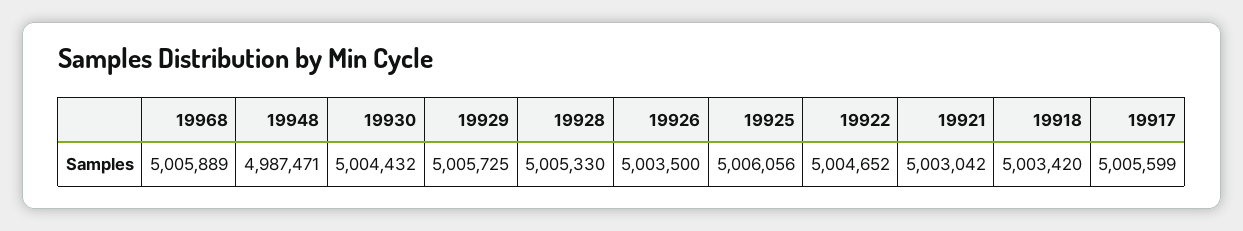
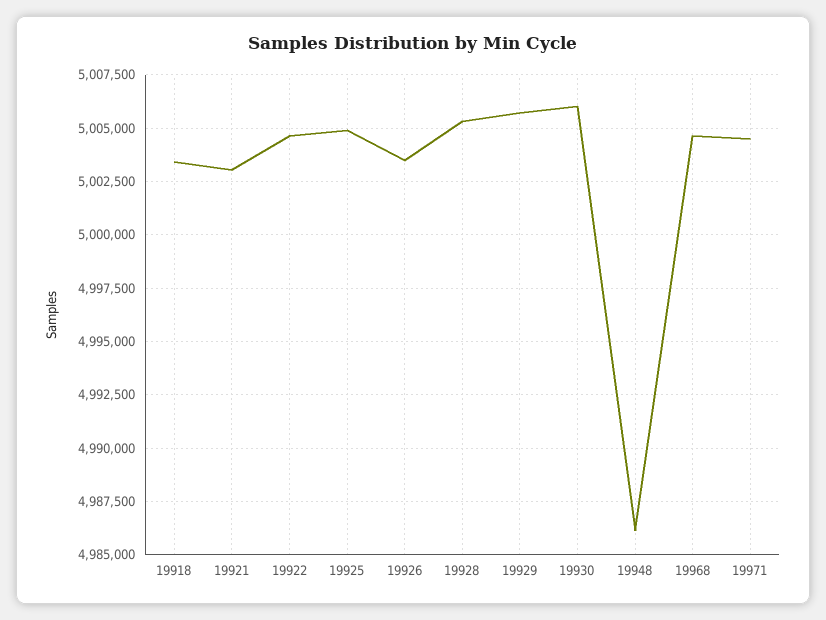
19968: 5005889 -> 5004500
19948: 4987471 -> 4986000
19930: 5004432 -> 5006000
19925: 5006056 -> 5005000
19917: 5005599 -> none
19971: none -> 5004500

